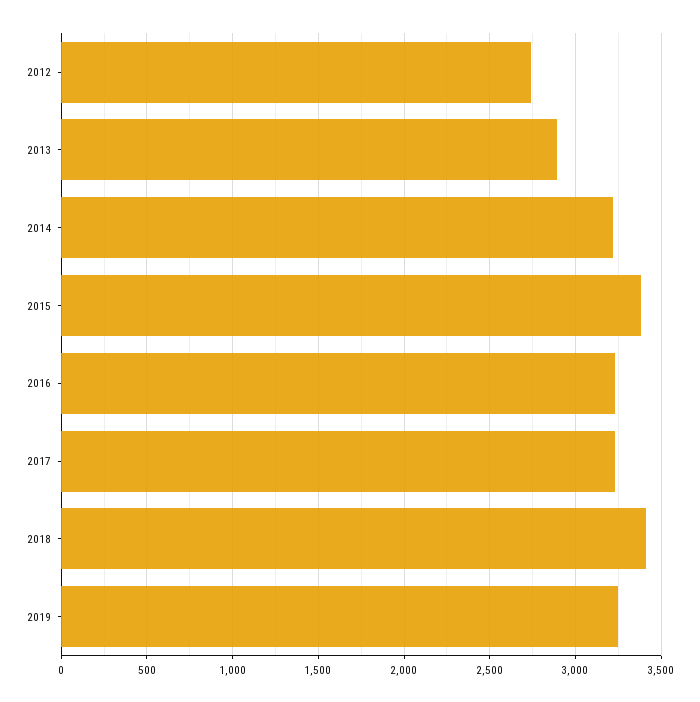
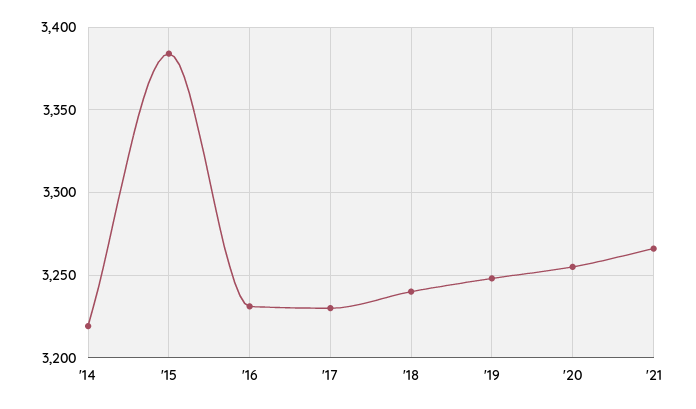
2012: 2750 -> none
2013: 2900 -> none
2018: 3400 -> 3240
'20: none -> 3255
'21: none -> 3265

